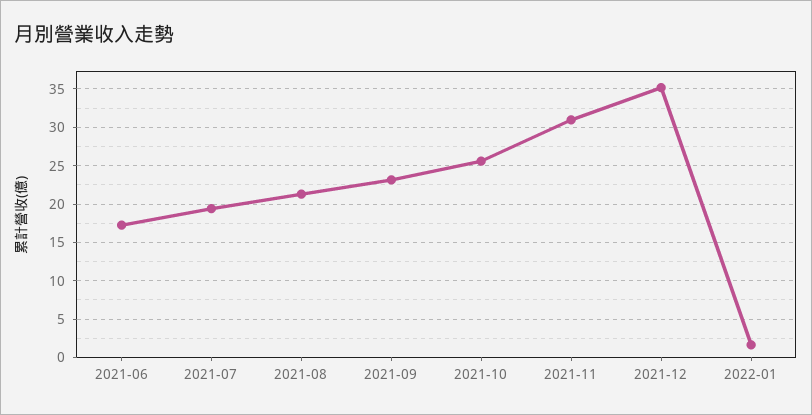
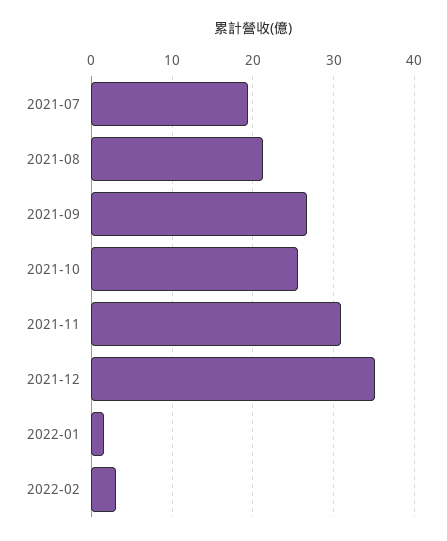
2021-06: 17 -> none
2021-09: 23 -> 27
2022-02: none -> 3

